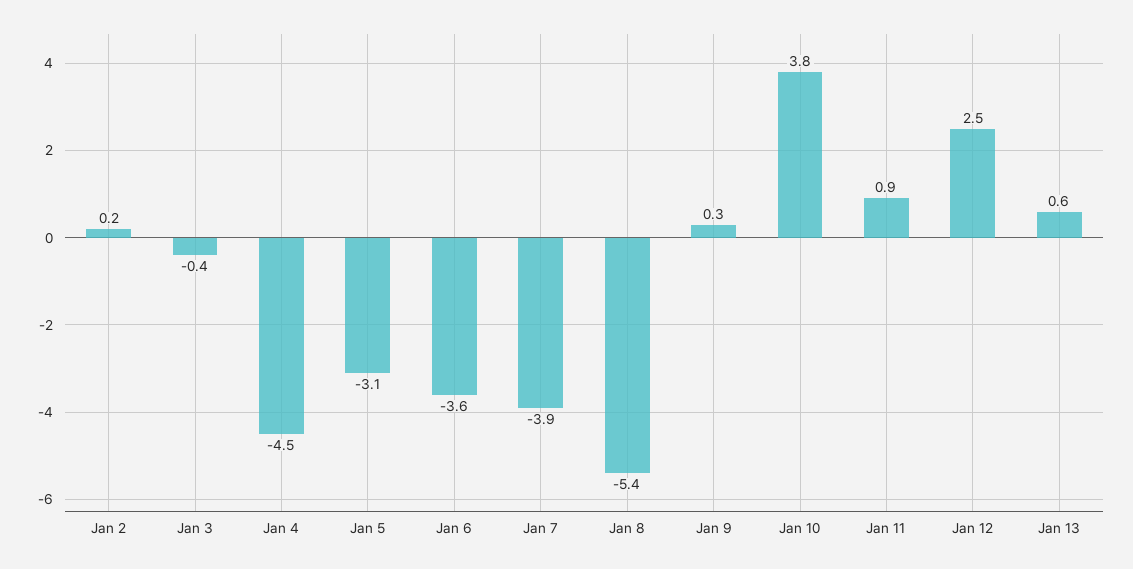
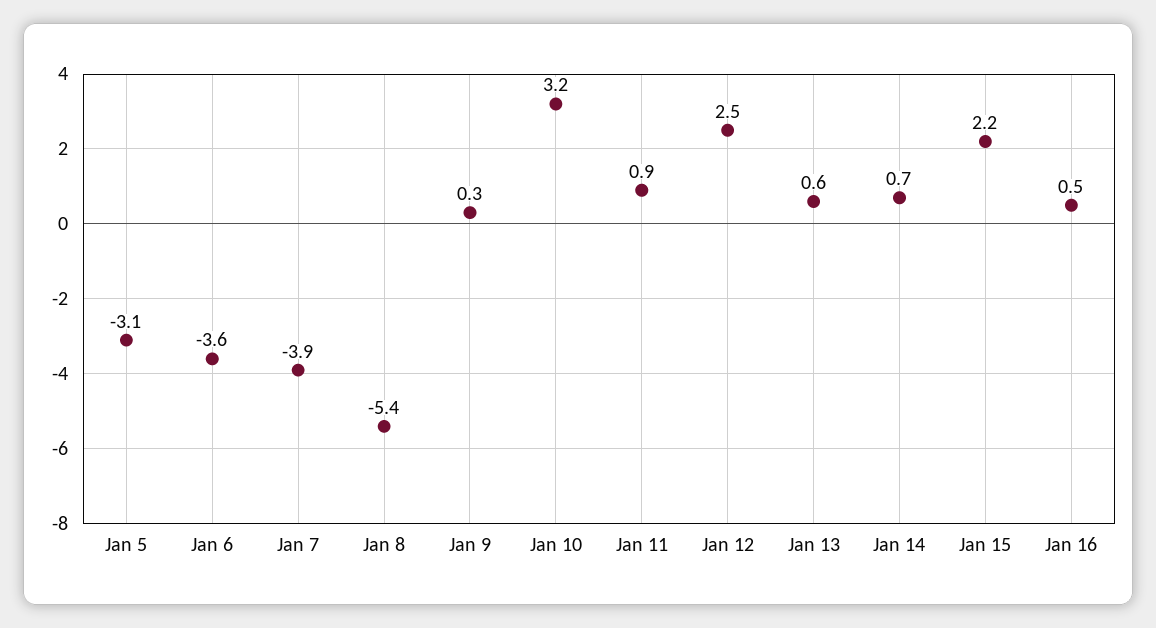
Jan 2: 0.2 -> none
Jan 3: -0.4 -> none
Jan 4: -4.5 -> none
Jan 10: 3.8 -> 3.2
Jan 14: none -> 0.7
Jan 15: none -> 2.2
Jan 16: none -> 0.5

